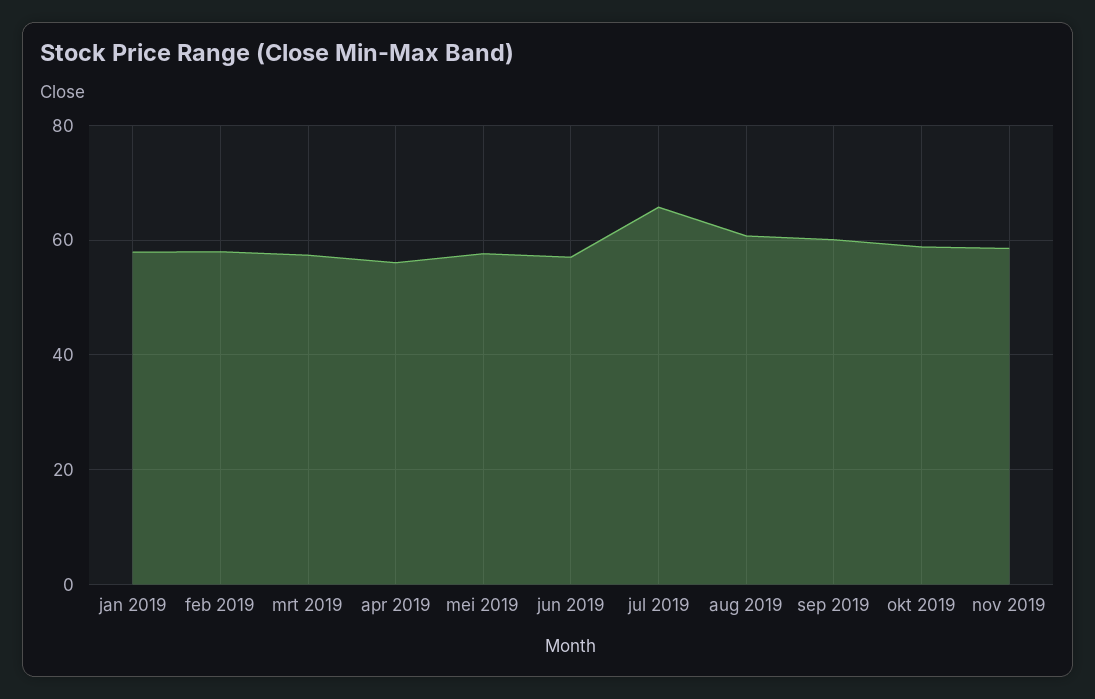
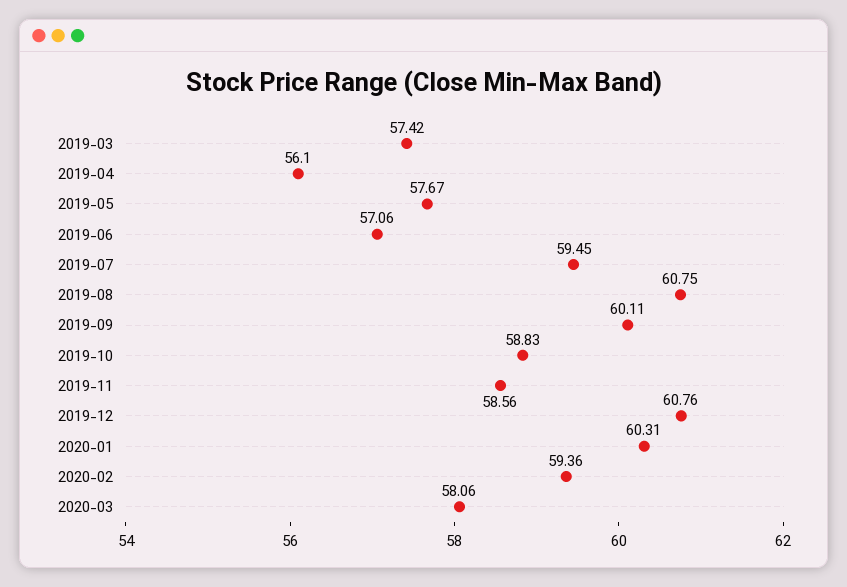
jan 2019: 58 -> none
feb 2019: 58 -> none
jul 2019: 66 -> 59.45
2019-12: none -> 60.76
2020-01: none -> 60.31
2020-02: none -> 59.36
2020-03: none -> 58.06

